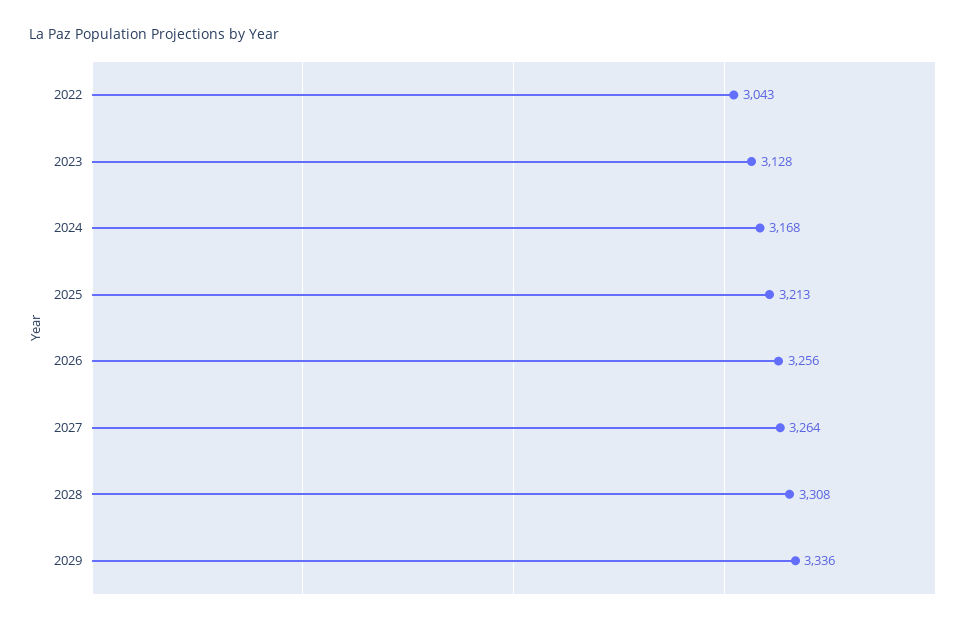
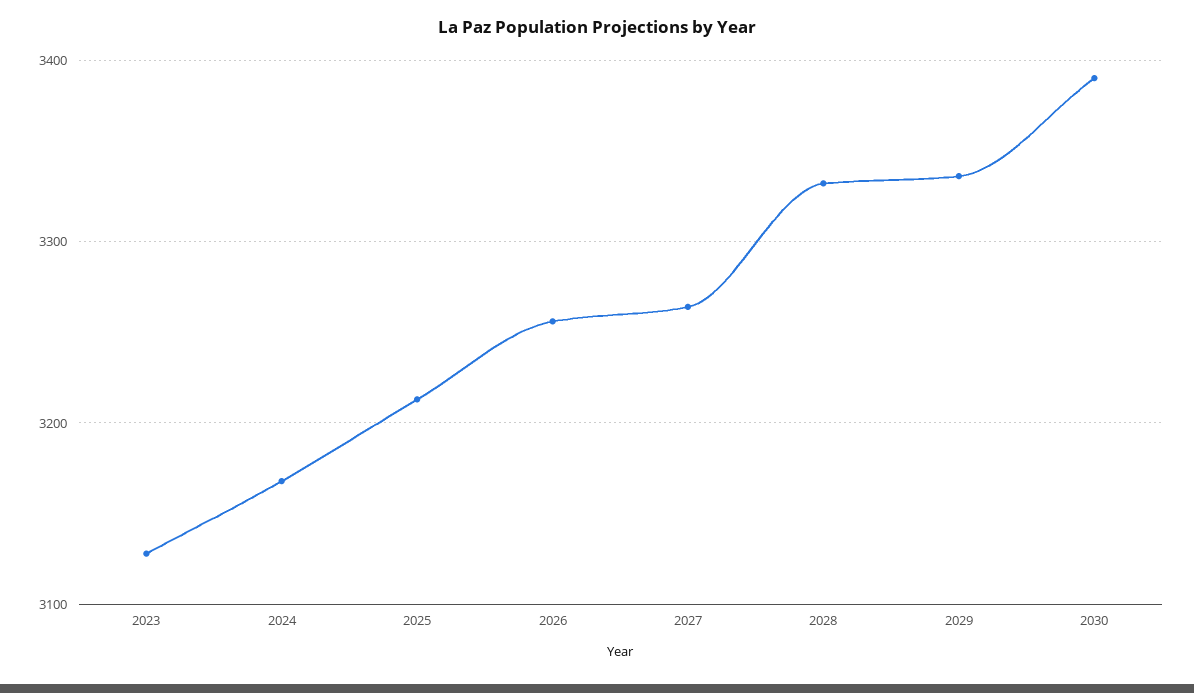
2022: 3043 -> none
2028: 3308 -> 3330
2030: none -> 3390

